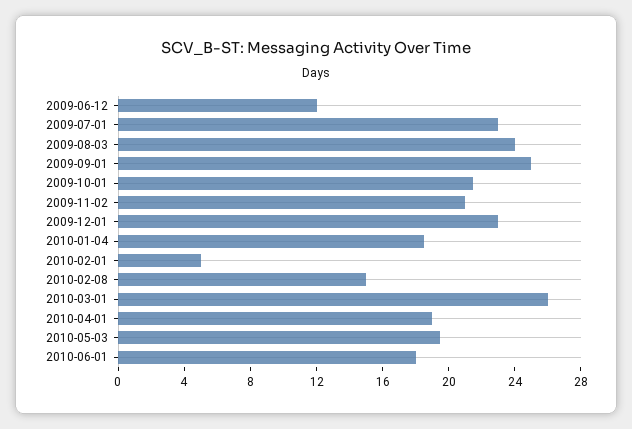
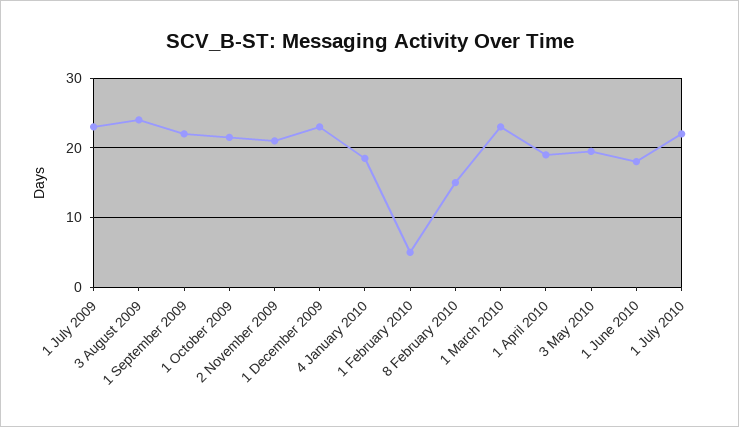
2009-06-12: 12 -> none
2009-09-01: 25 -> 22
2010-03-01: 26 -> 23
1 July 2010: none -> 22

